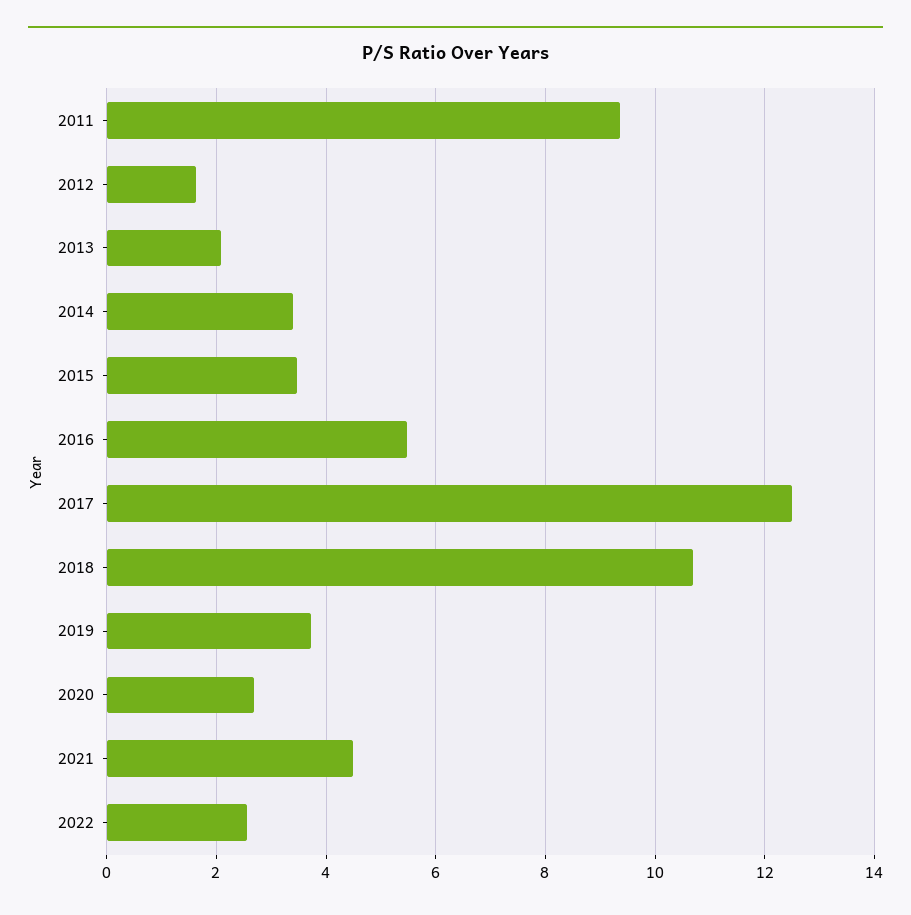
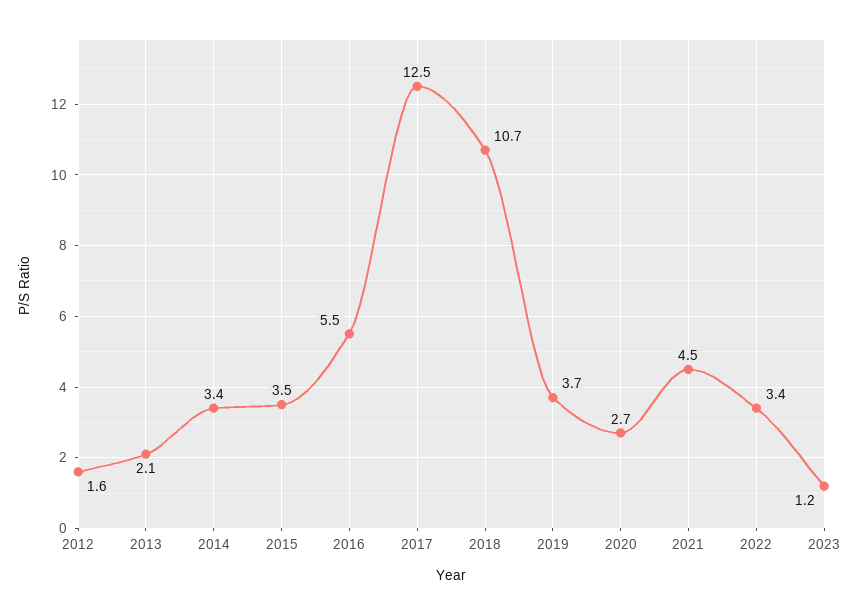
2011: 9.4 -> none
2022: 2.6 -> 3.4
2023: none -> 1.2

